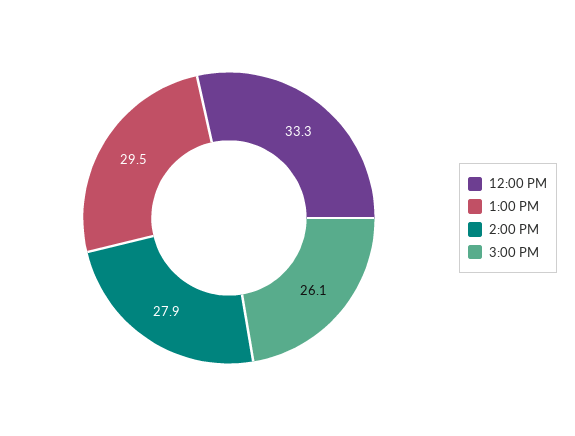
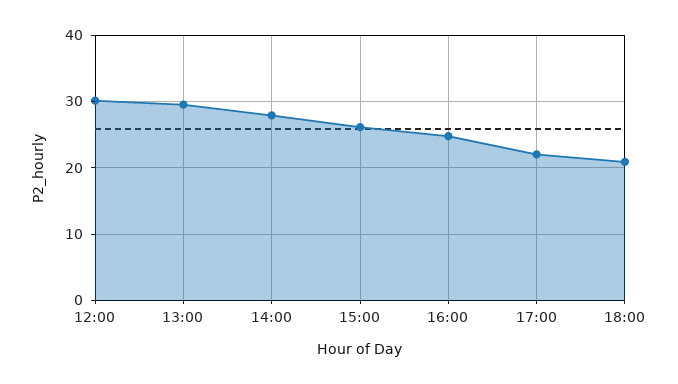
12:00 PM: 33.3 -> 30
16:00: none -> 25
17:00: none -> 22
18:00: none -> 21

